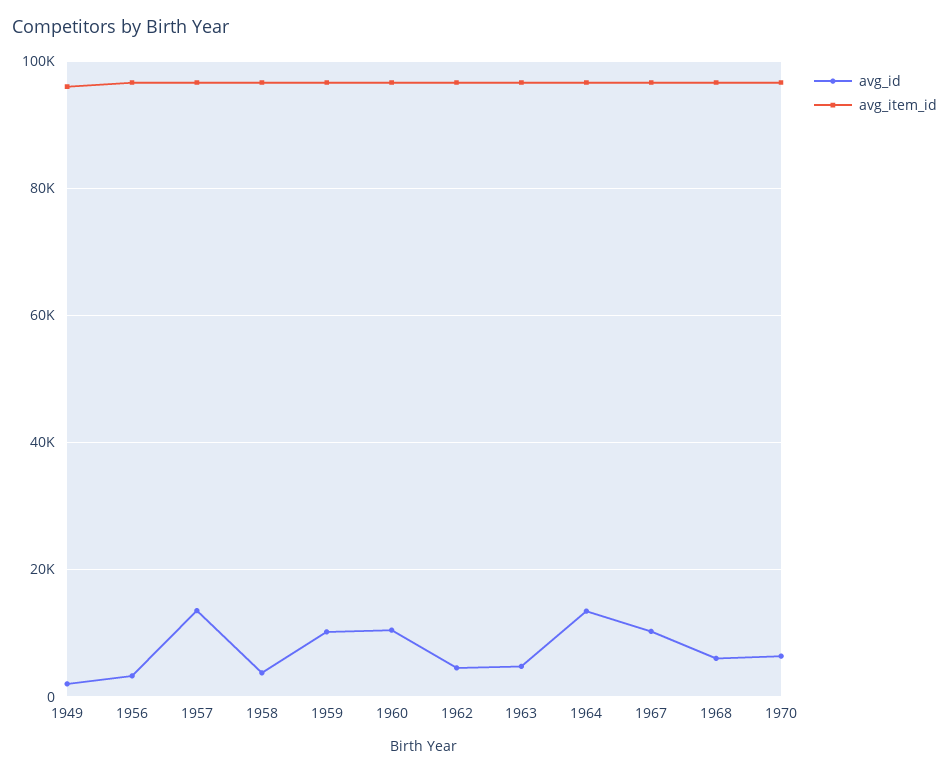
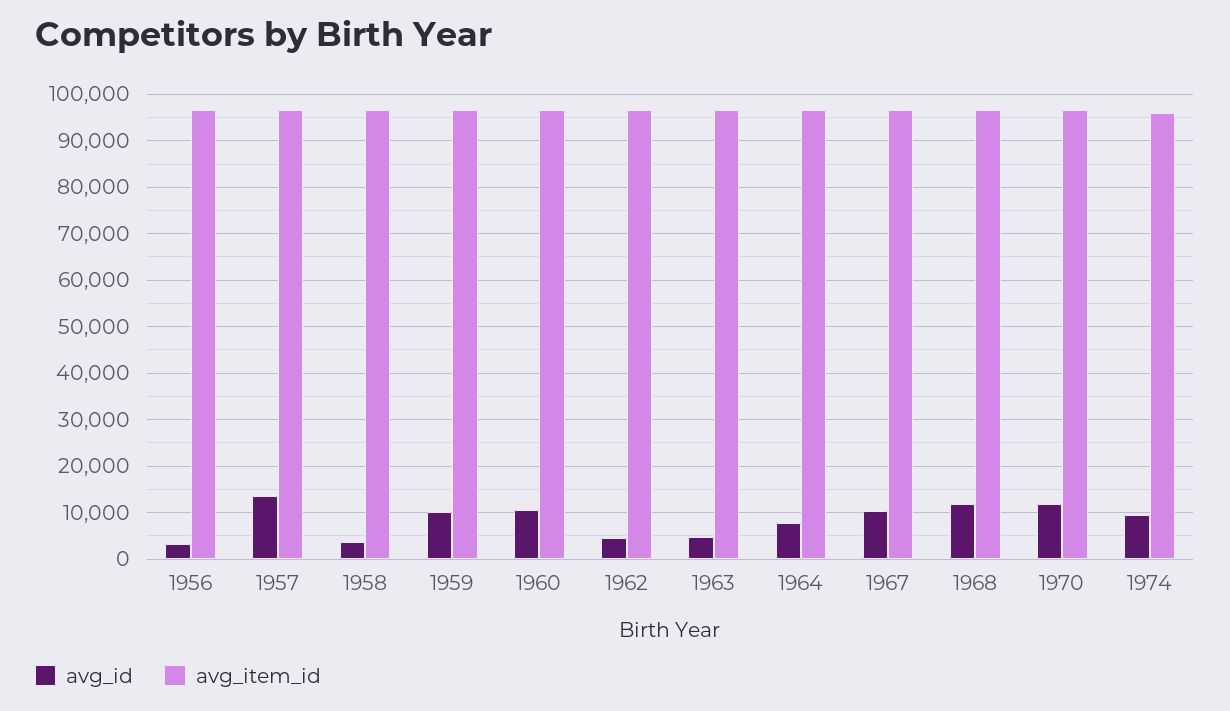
avg_id, 1949: 2000 -> none
avg_item_id, 1949: 96000 -> none
avg_id, 1964: 14000 -> 8000
avg_id, 1968: 6000 -> 12000
avg_id, 1970: 6000 -> 12000
avg_id, 1974: none -> 10000
avg_item_id, 1974: none -> 96000

